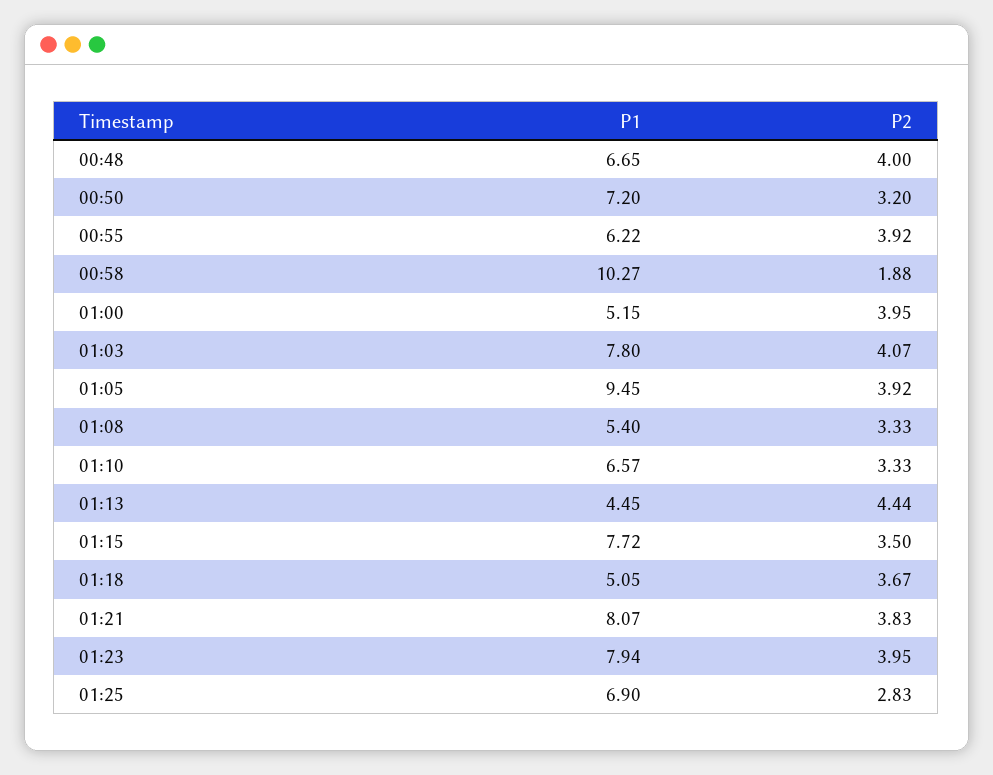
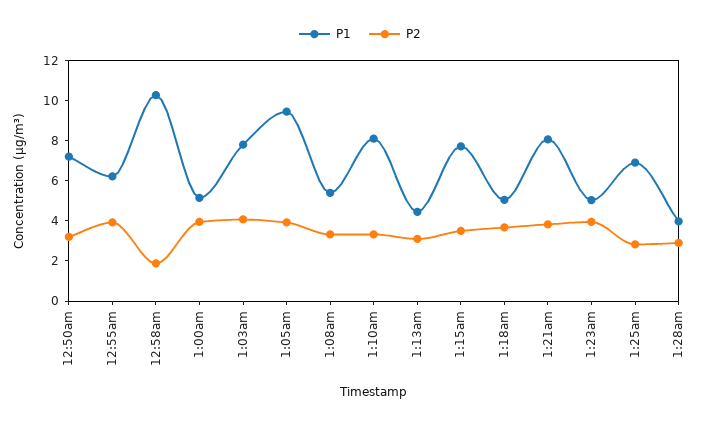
P1, 00:48: 6.65 -> none
P2, 00:48: 4 -> none
P1, 01:10: 6.57 -> 8
P2, 01:13: 4.44 -> 3
P1, 01:23: 7.94 -> 5
P1, 1:28am: none -> 4
P2, 1:28am: none -> 3

